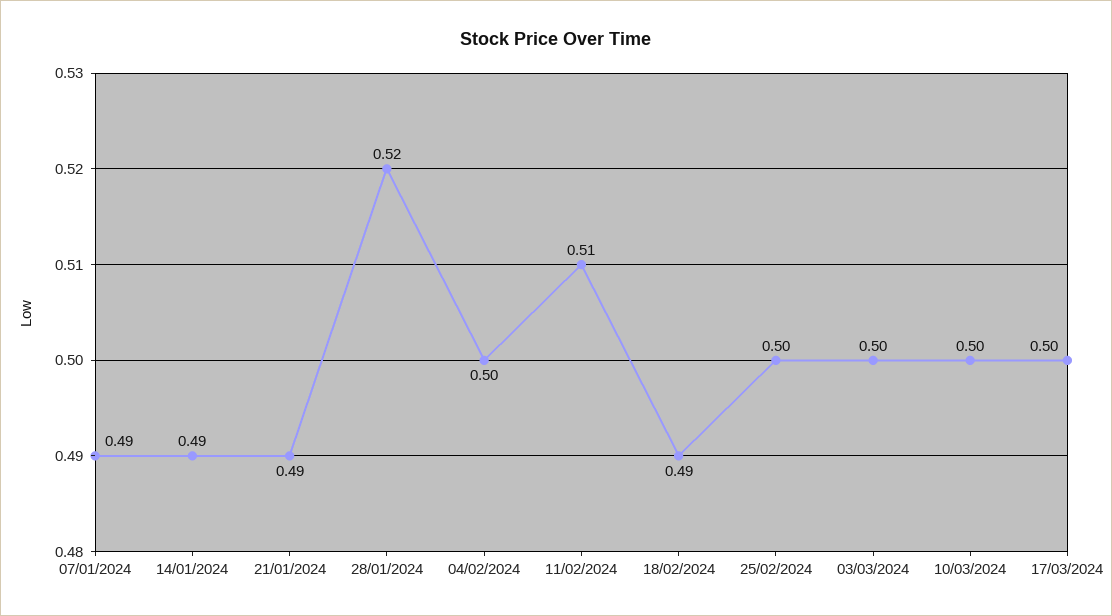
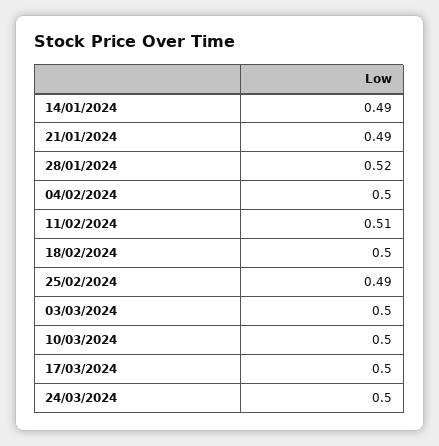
07/01/2024: 0.49 -> none
18/02/2024: 0.49 -> 0.5
25/02/2024: 0.5 -> 0.49
24/03/2024: none -> 0.5

